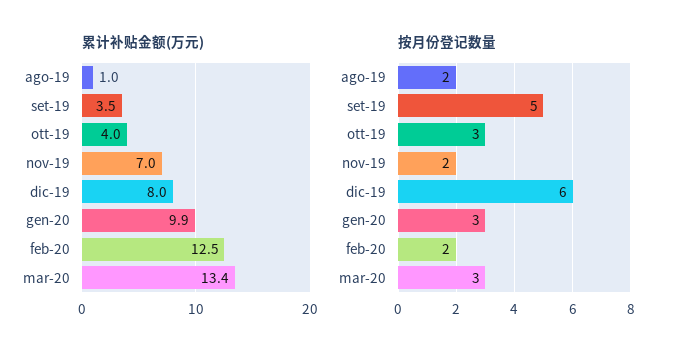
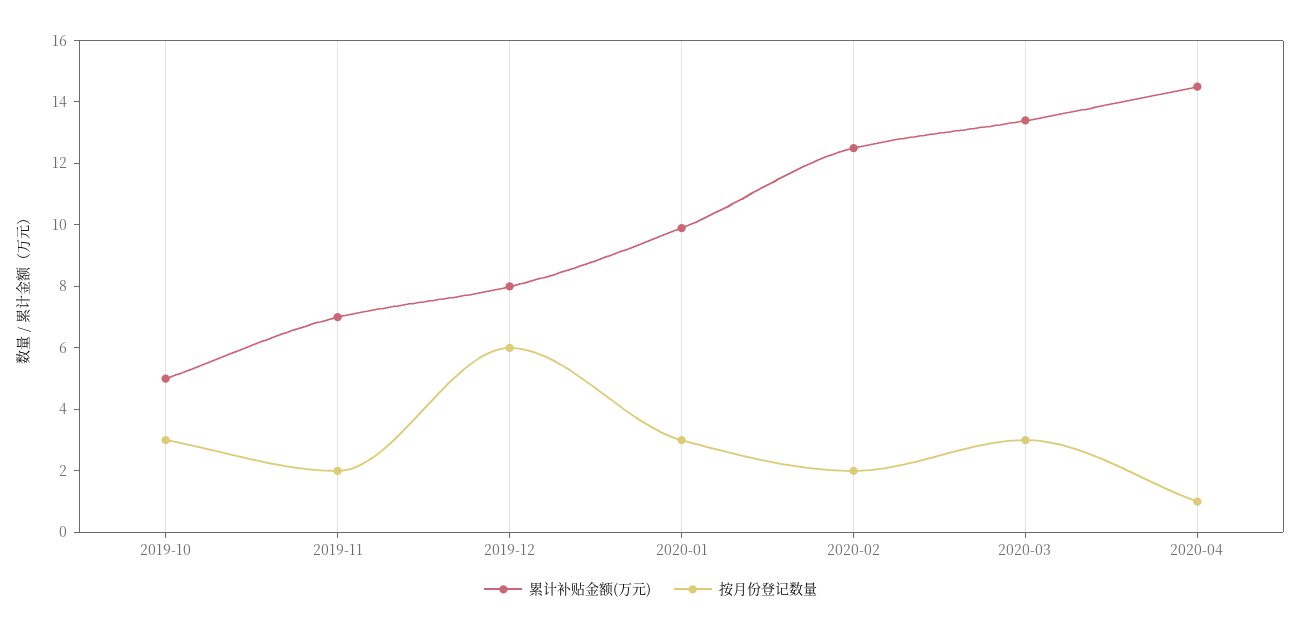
累计补贴金额(万元), ago-19: 1 -> none
累计补贴金额(万元), set-19: 3.5 -> none
累计补贴金额(万元), ott-19: 4 -> 5
按月份登记数量, ago-19: 2 -> none
按月份登记数量, set-19: 5 -> none
累计补贴金额(万元), 2020-04: none -> 14.5
按月份登记数量, 2020-04: none -> 1

